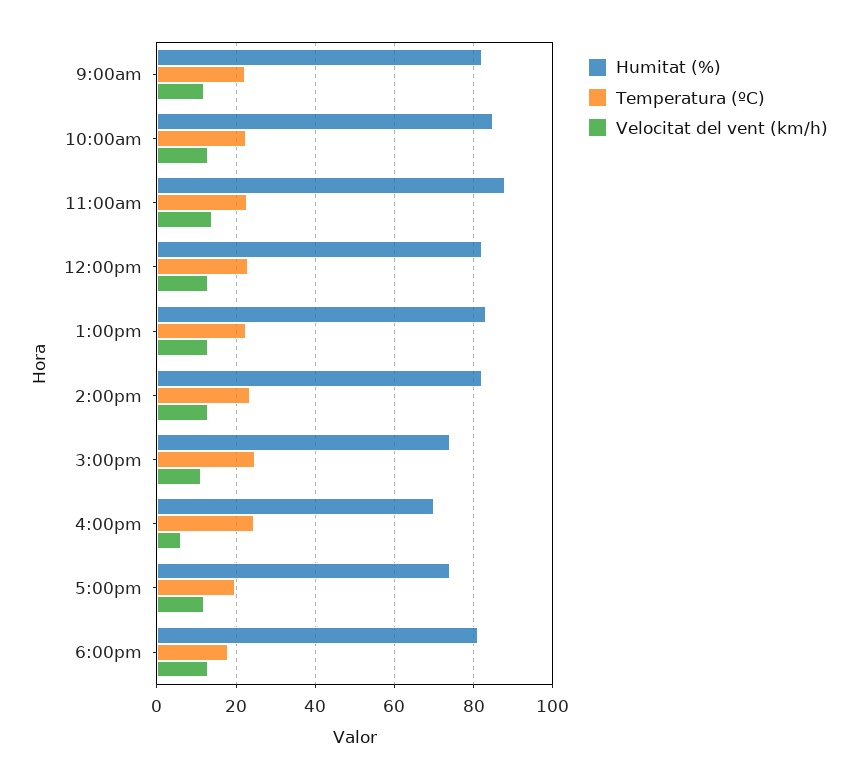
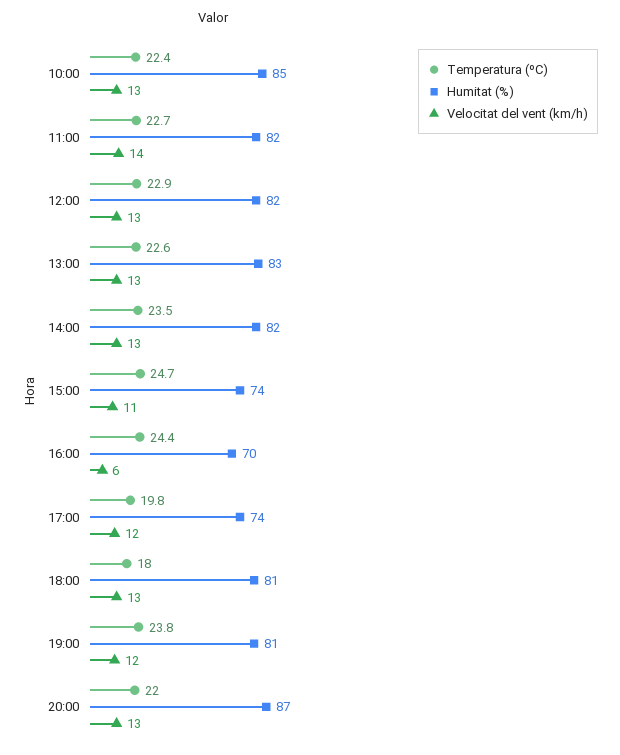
Humitat (%), 9:00am: 82 -> none
Temperatura (ºC), 9:00am: 22 -> none
Velocitat del vent (km/h), 9:00am: 12 -> none
Humitat (%), 11:00am: 88 -> 82
Temperatura (ºC), 19:00: none -> 23.8
Humitat (%), 19:00: none -> 81
Velocitat del vent (km/h), 19:00: none -> 12
Temperatura (ºC), 20:00: none -> 22
Humitat (%), 20:00: none -> 87
Velocitat del vent (km/h), 20:00: none -> 13

